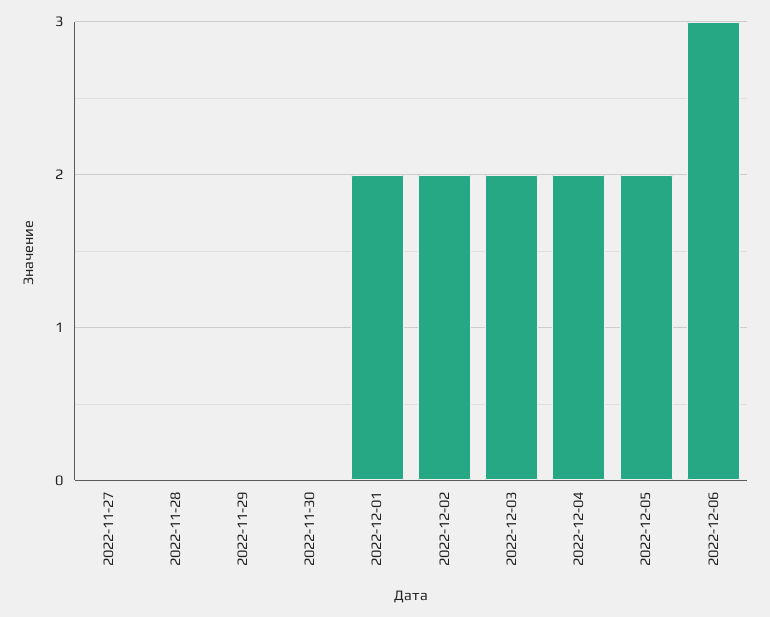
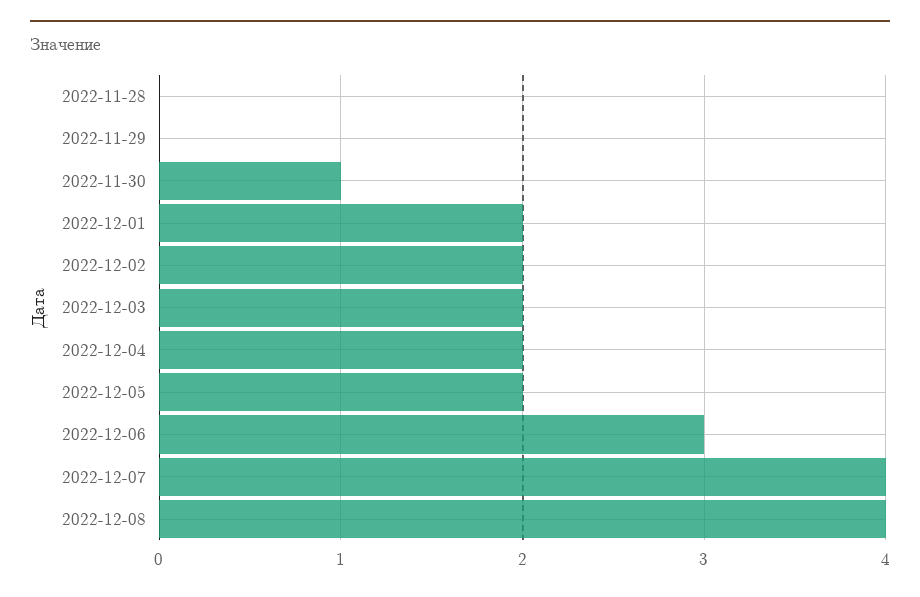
2022-11-27: 0 -> none
2022-11-30: 0 -> 1
2022-12-07: none -> 4
2022-12-08: none -> 4

